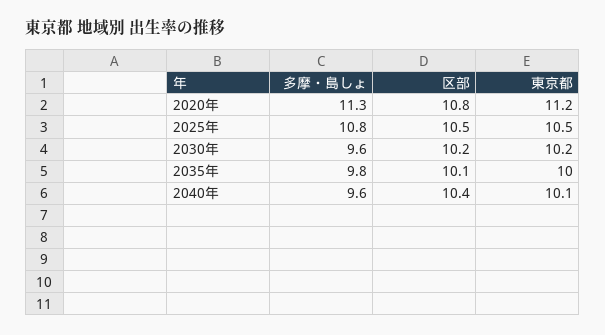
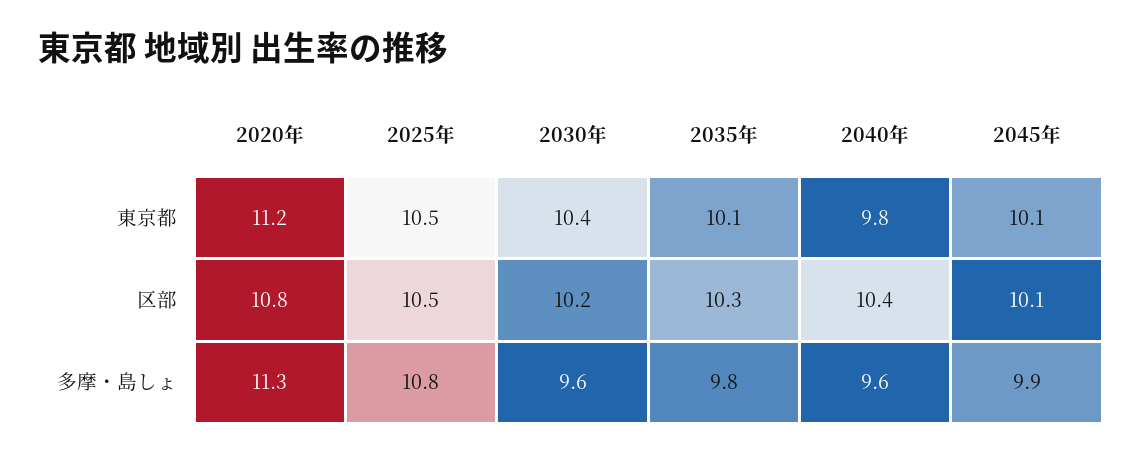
東京都, 2030年: 10.2 -> 10.4
区部, 2035年: 10.1 -> 10.3
東京都, 2035年: 10 -> 10.1
東京都, 2040年: 10.1 -> 9.8
東京都, 2045年: none -> 10.1
区部, 2045年: none -> 10.1
多摩・島しょ, 2045年: none -> 9.9

